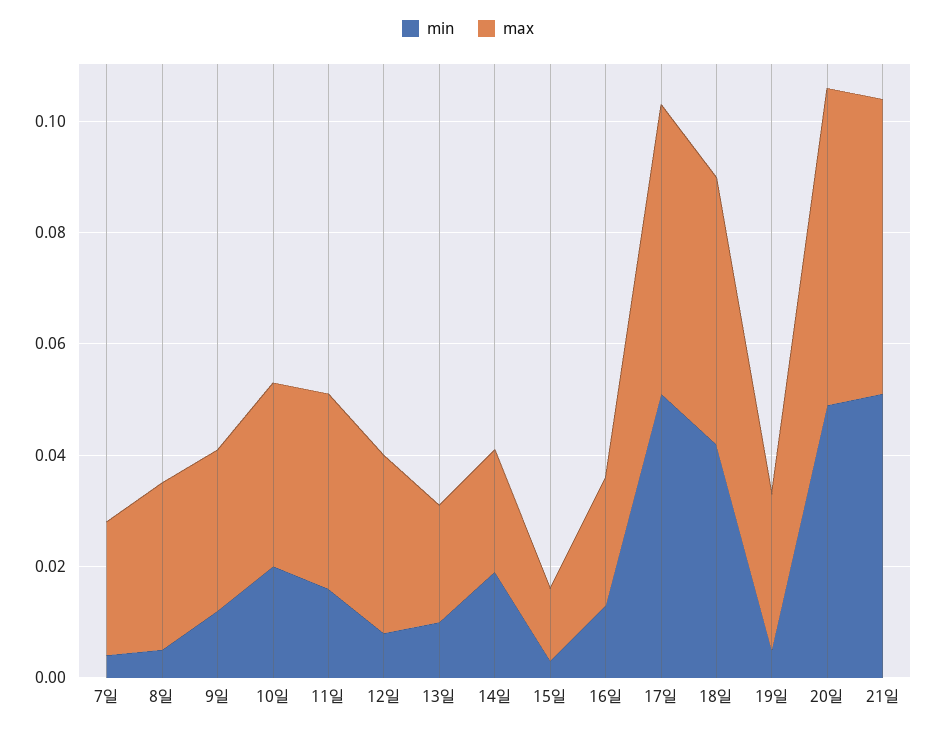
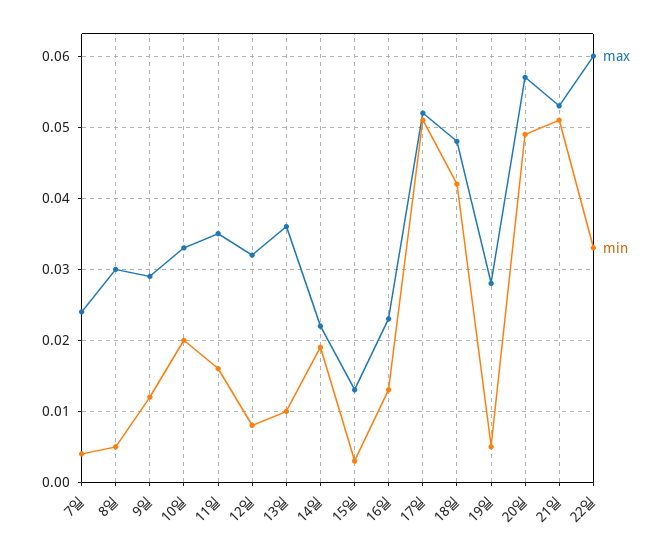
max, 13일: 0.02 -> 0.036
max, 22일: none -> 0.06
min, 22일: none -> 0.033

